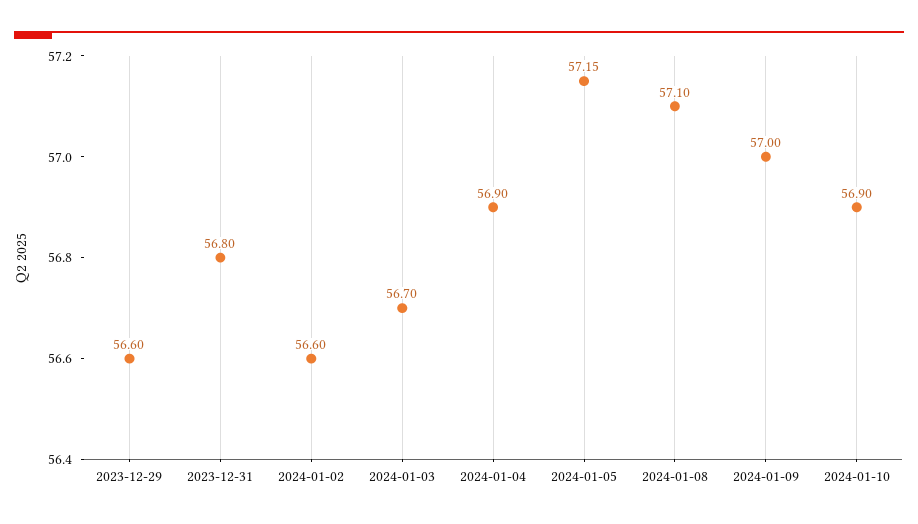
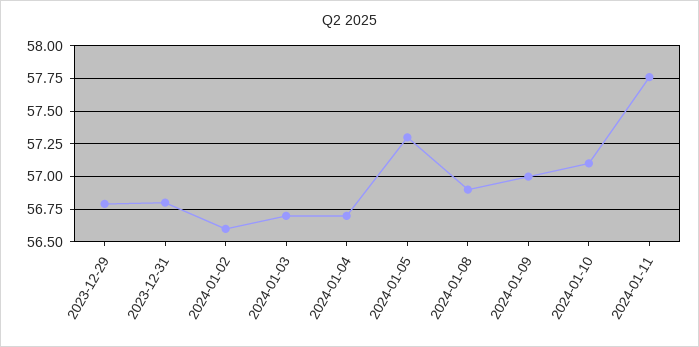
2023-12-29: 56.6 -> 56.8
2024-01-04: 56.9 -> 56.7
2024-01-05: 57.15 -> 57.3
2024-01-08: 57.1 -> 56.9
2024-01-10: 56.9 -> 57.1
2024-01-11: none -> 57.75

